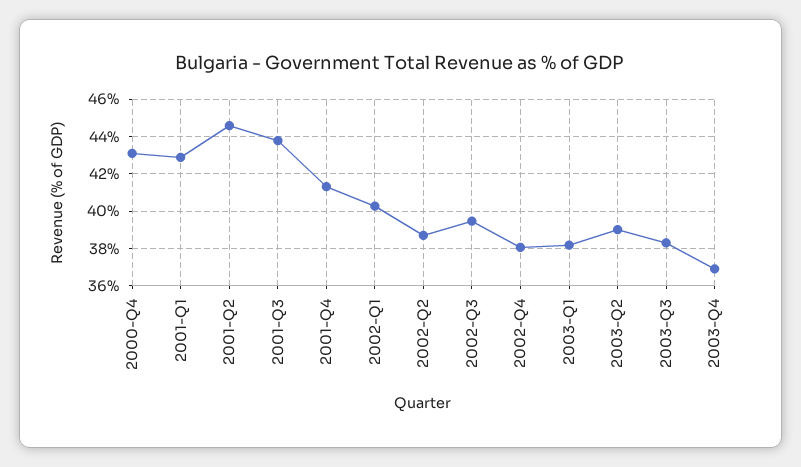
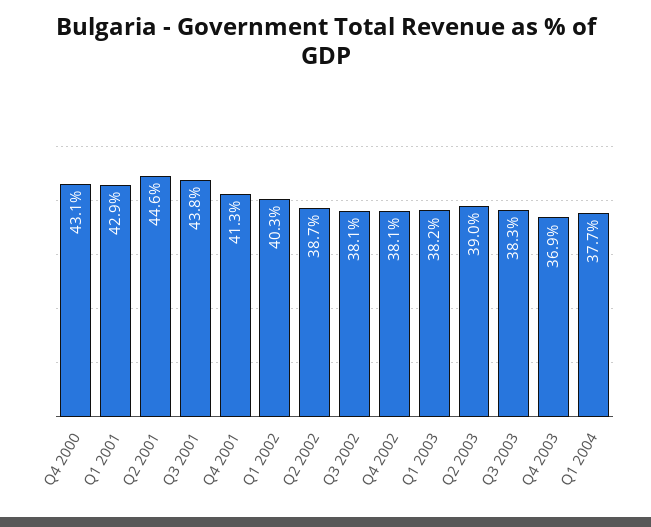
2002-Q3: 39.5 -> 38.1
Q1 2004: none -> 37.7

